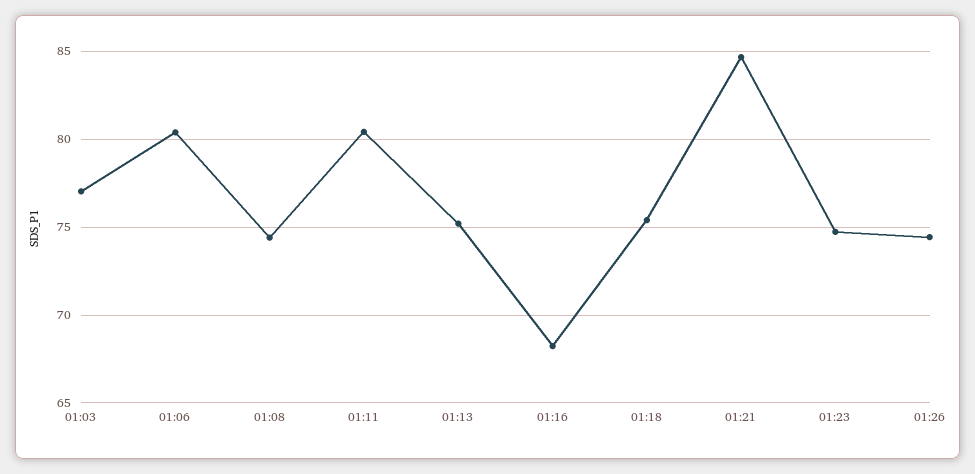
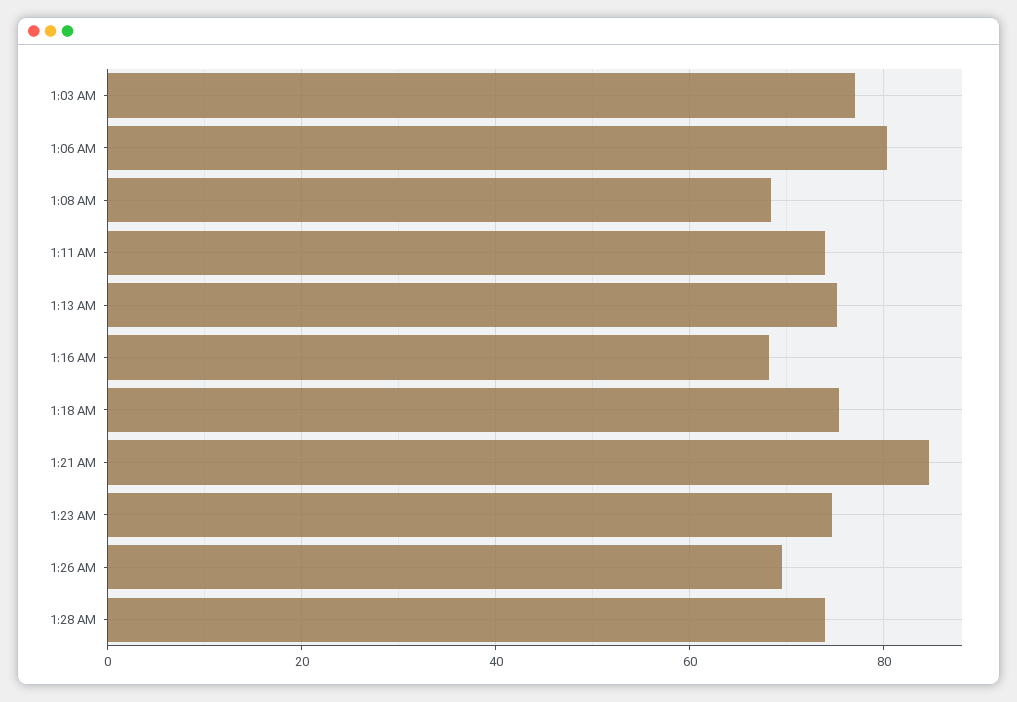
01:08: 74.5 -> 68
01:11: 80.5 -> 74
01:26: 74.5 -> 70
1:28 AM: none -> 74

